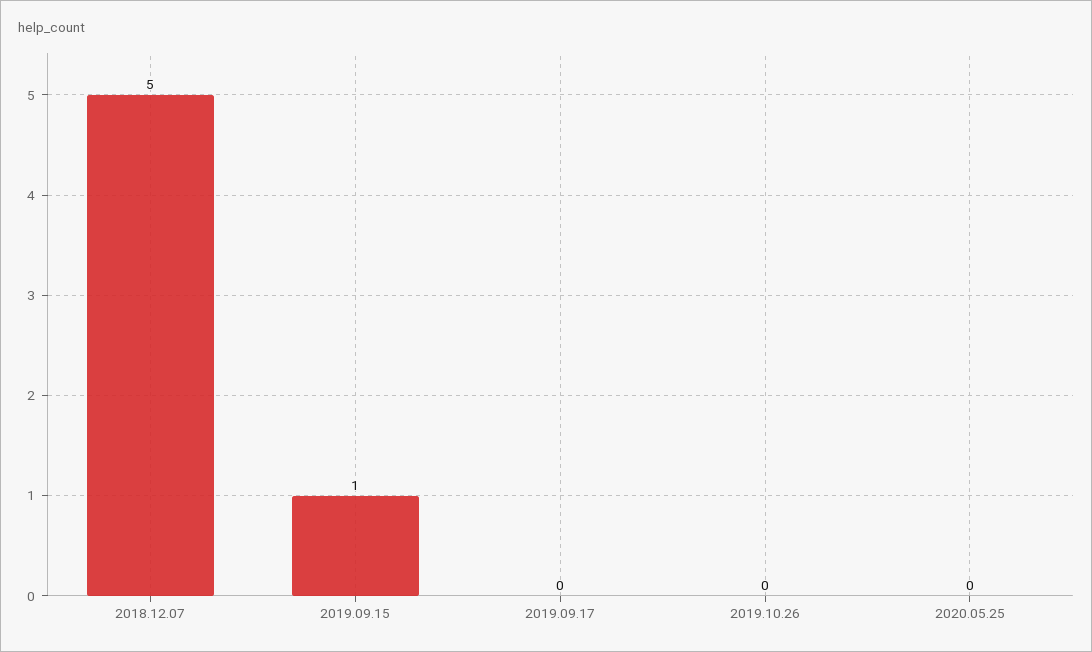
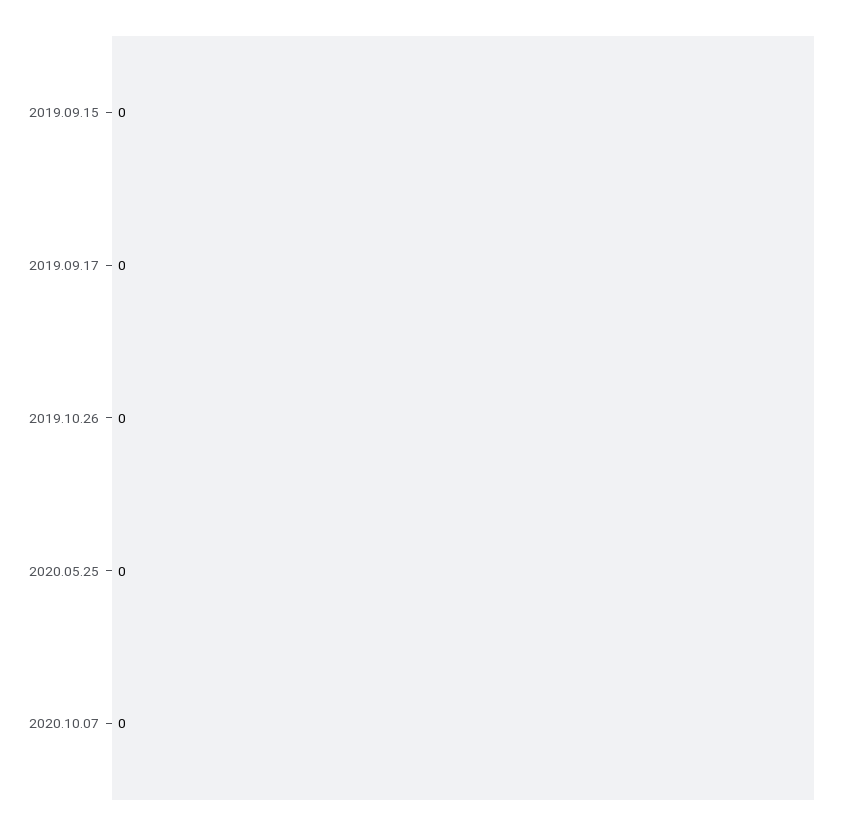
2018.12.07: 5 -> none
2019.09.15: 1 -> 0
2020.10.07: none -> 0

